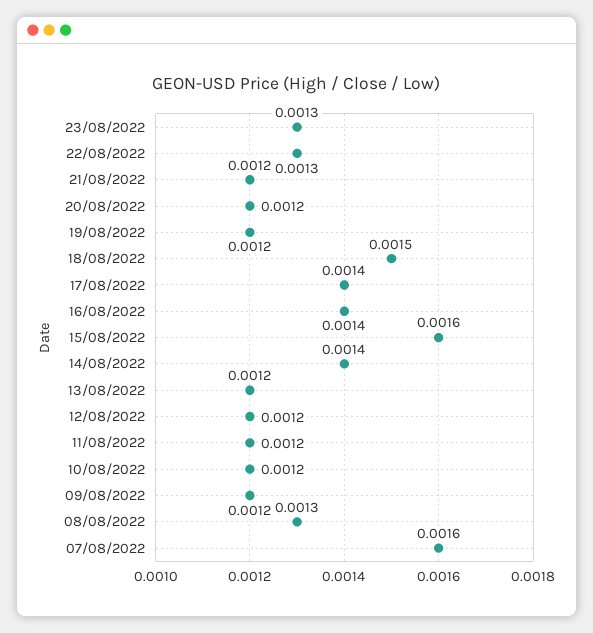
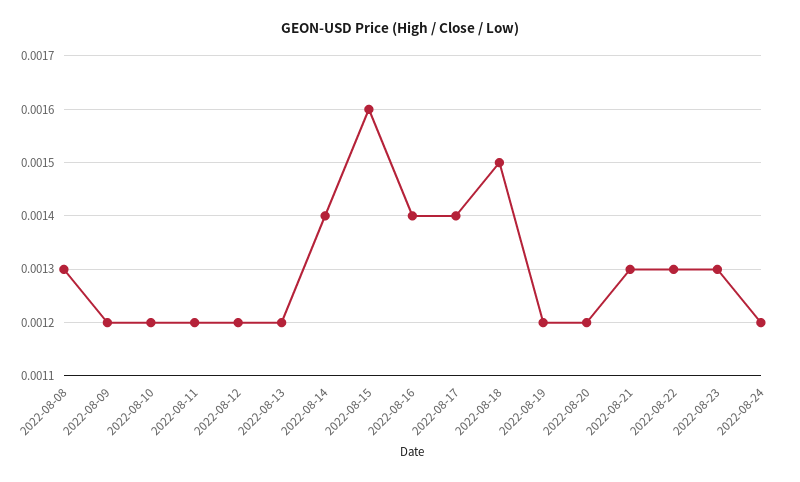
21/08/2022: 0.0012 -> 0.0013
07/08/2022: 0.0016 -> none
2022-08-24: none -> 0.0012

